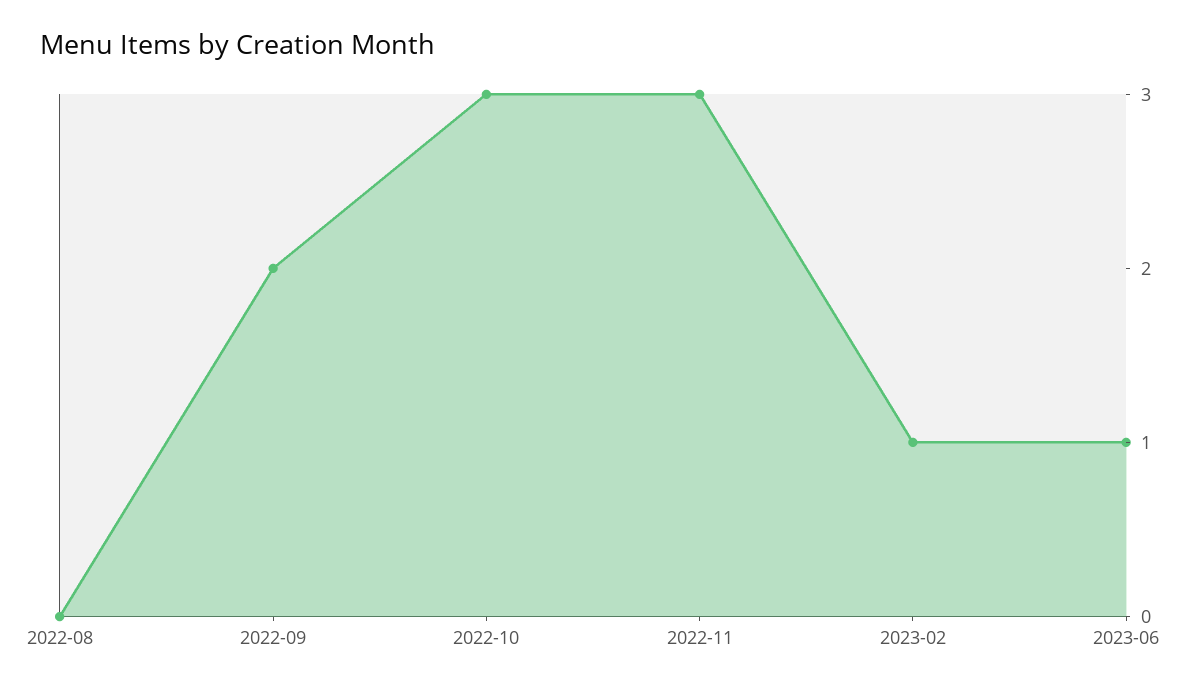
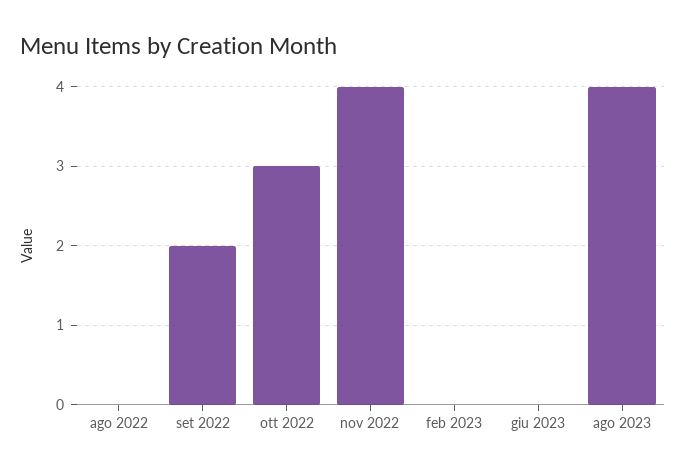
2022-11: 3 -> 4
2023-02: 1 -> 0
2023-06: 1 -> 0
ago 2023: none -> 4

